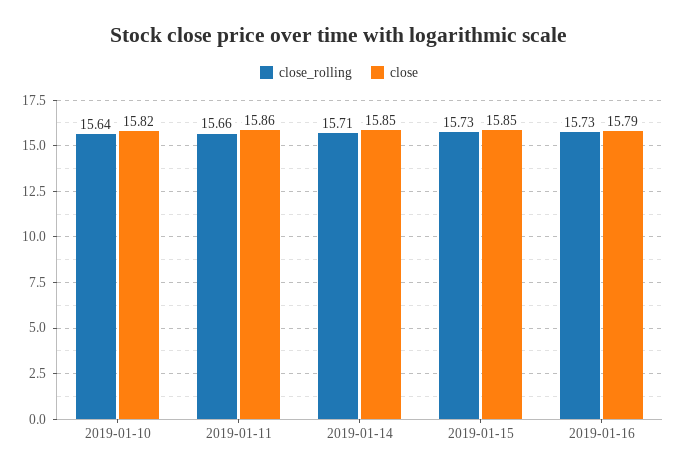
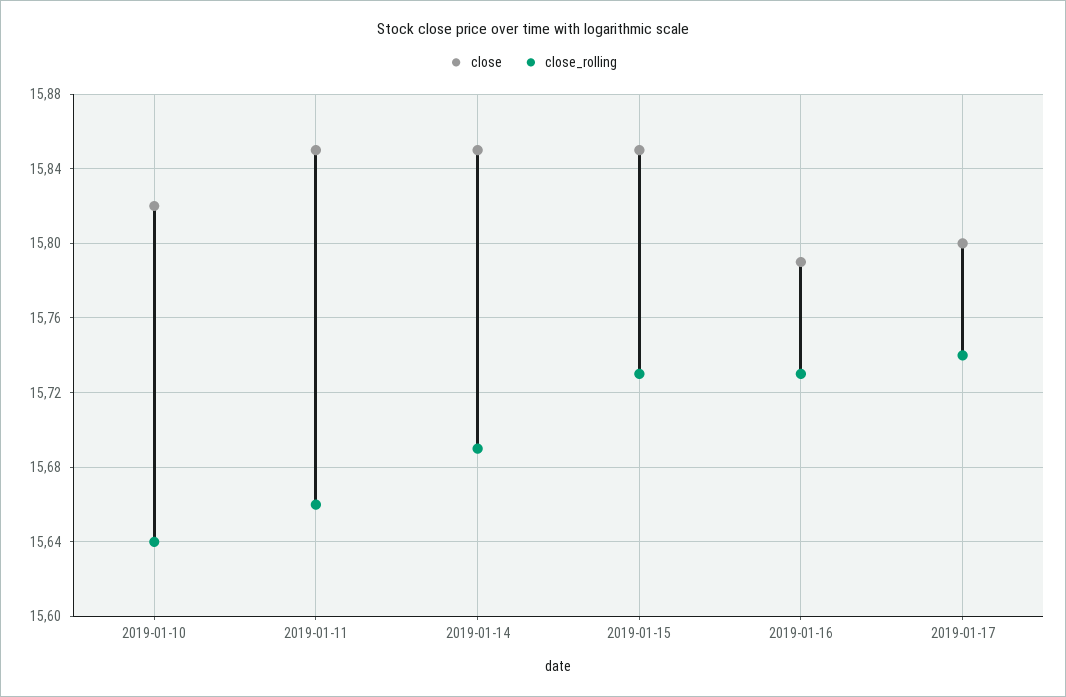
close, 2019-01-11: 15.86 -> 15.85
close_rolling, 2019-01-14: 15.71 -> 15.69
close, 2019-01-17: none -> 15.8
close_rolling, 2019-01-17: none -> 15.74

